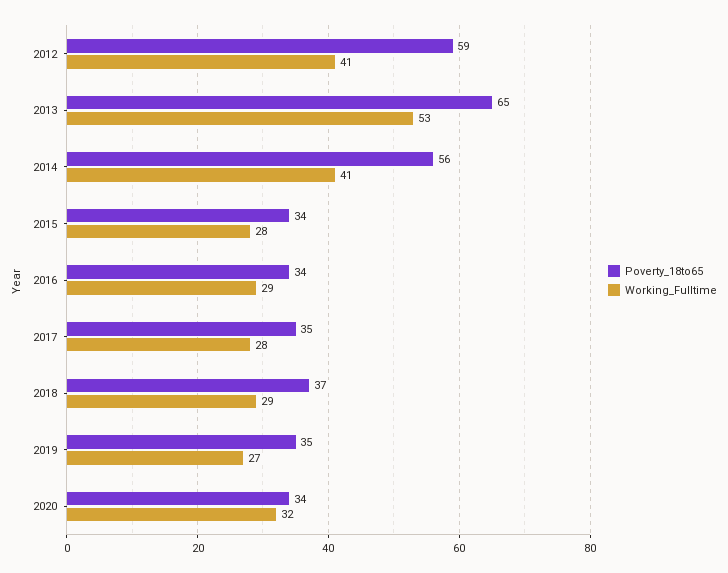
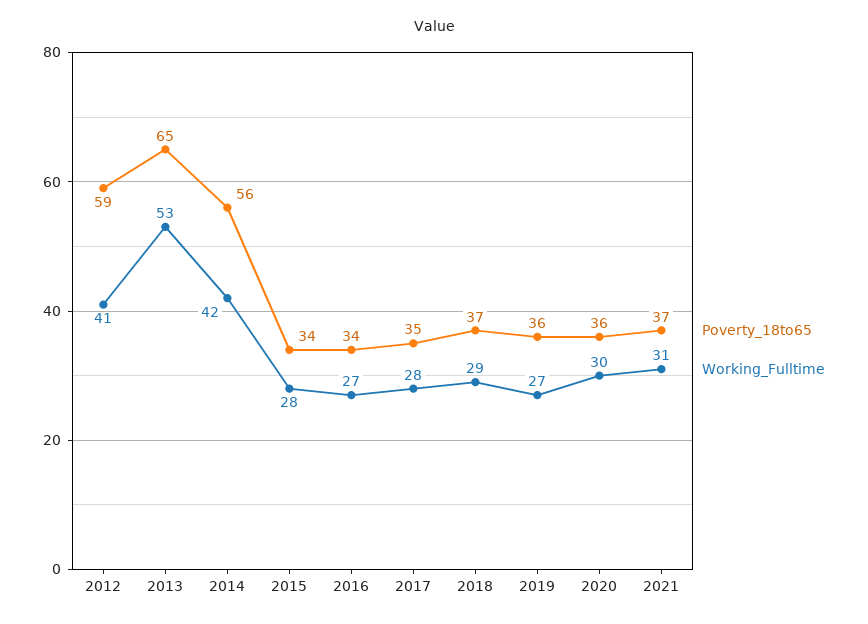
Working_Fulltime, 2014: 41 -> 42
Working_Fulltime, 2016: 29 -> 27
Poverty_18to65, 2019: 35 -> 36
Poverty_18to65, 2020: 34 -> 36
Working_Fulltime, 2020: 32 -> 30
Poverty_18to65, 2021: none -> 37
Working_Fulltime, 2021: none -> 31

